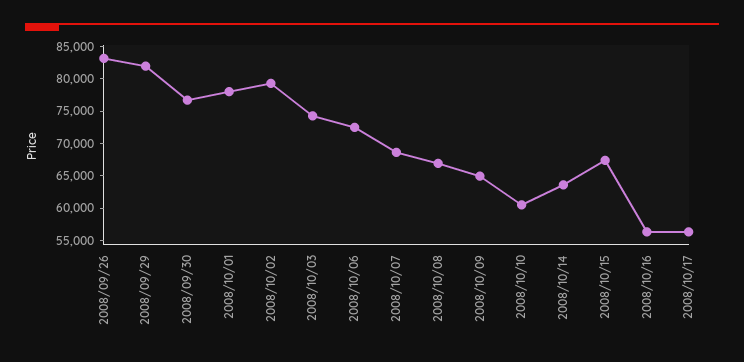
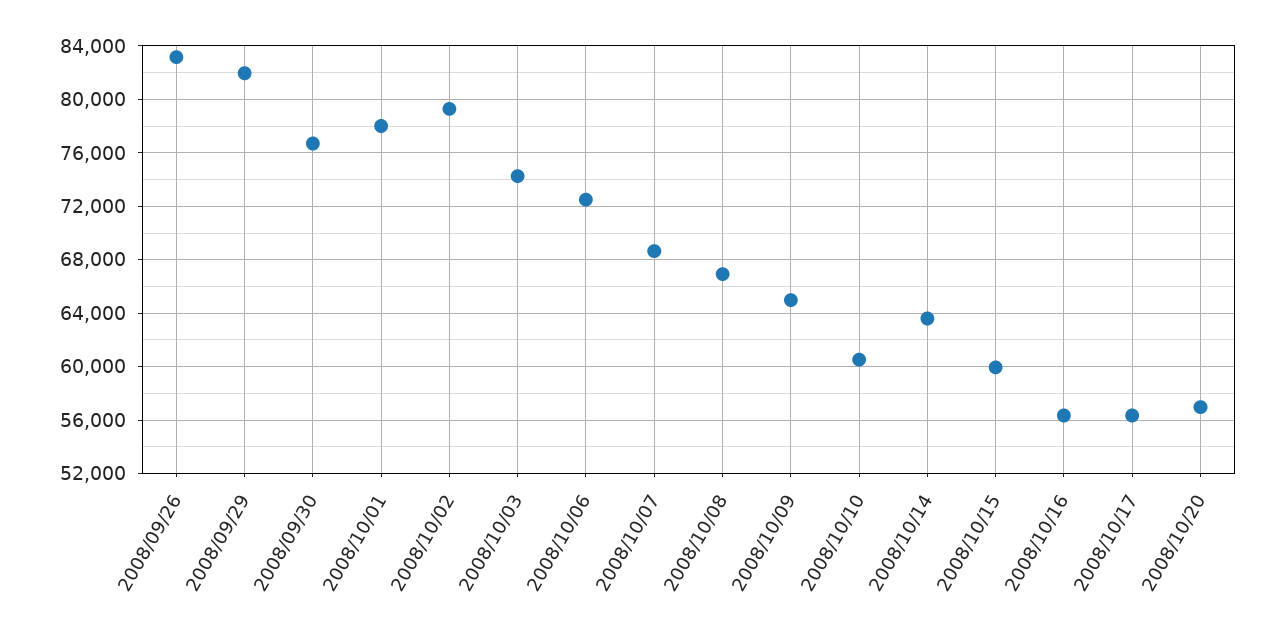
2008/10/15: 67500 -> 60000
2008/10/20: none -> 57000

